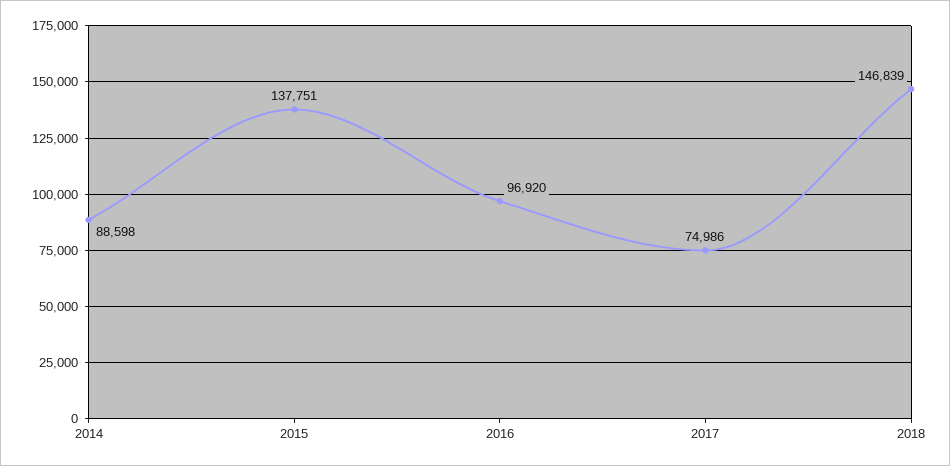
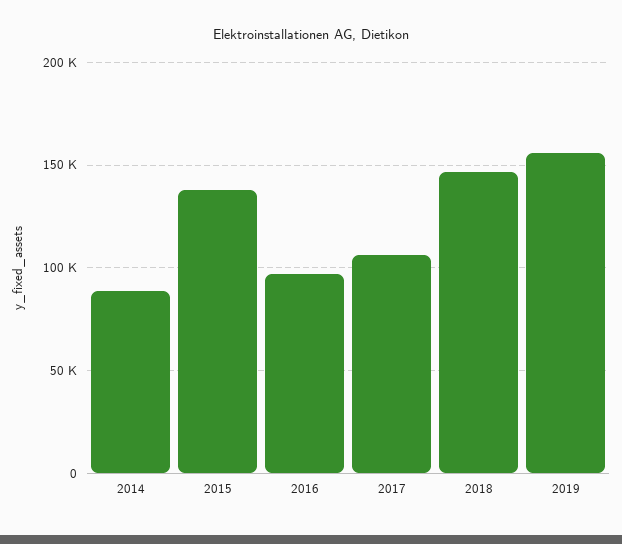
2017: 74986 -> 105000
2019: none -> 155000

